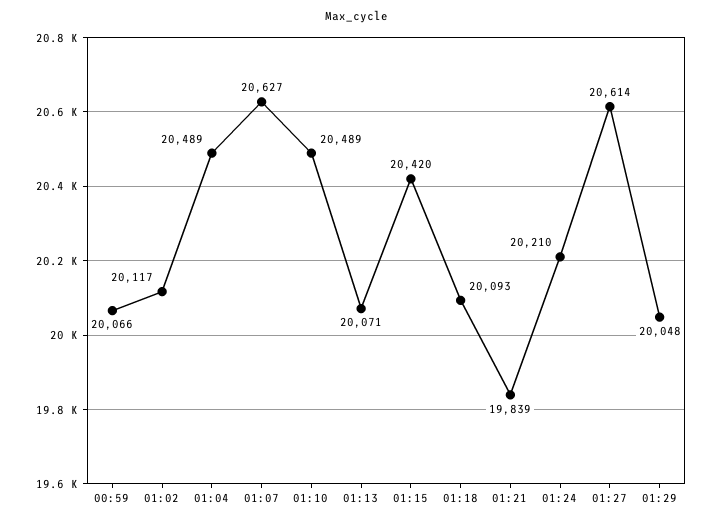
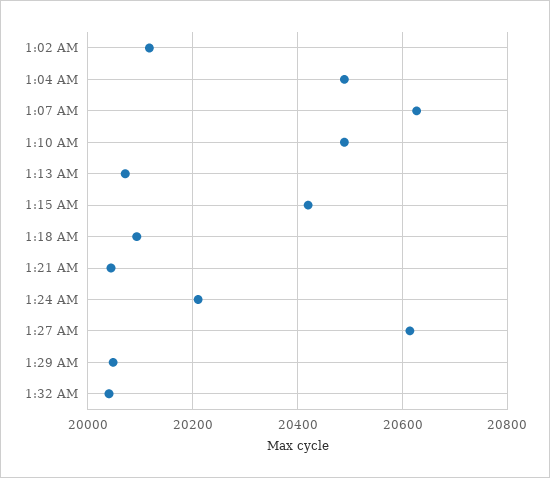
00:59: 20066 -> none
01:21: 19839 -> 20040
1:32 AM: none -> 20040

